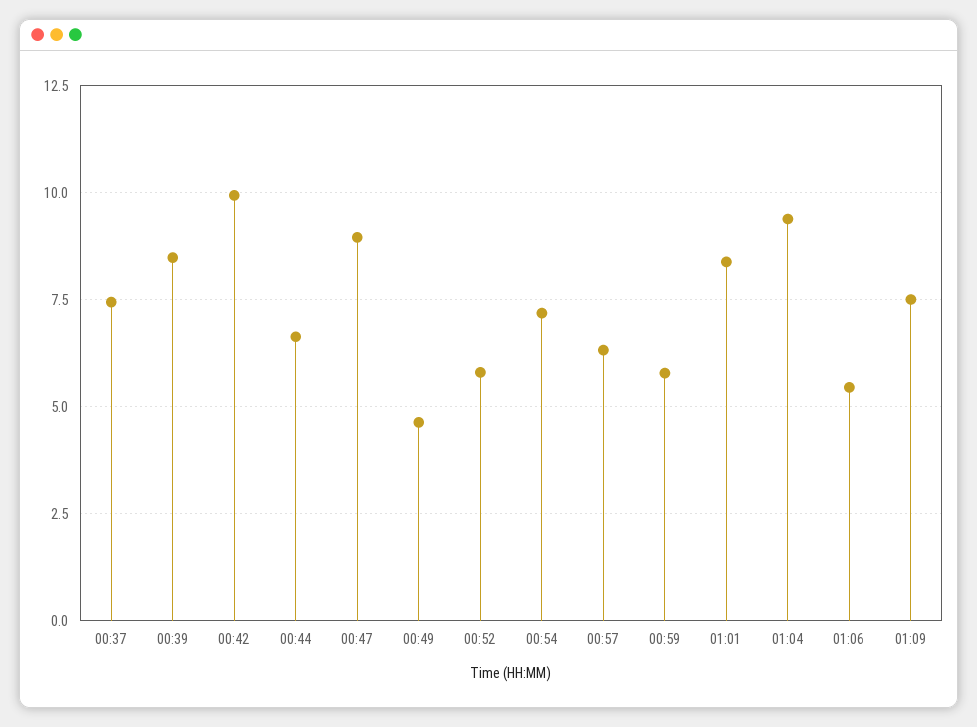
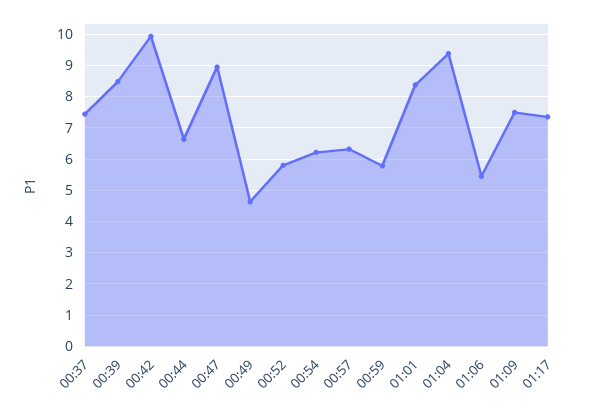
00:54: 7.25 -> 6.2
01:17: none -> 7.4

